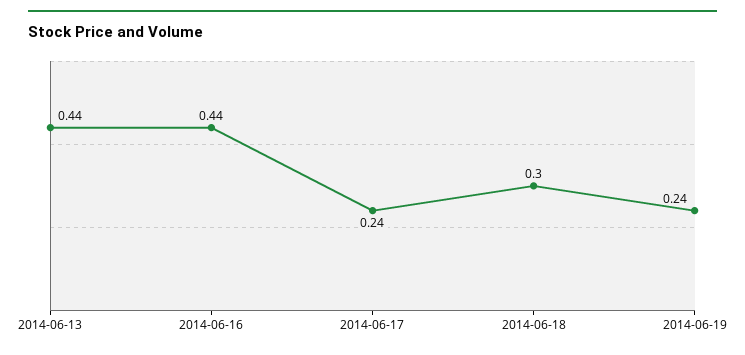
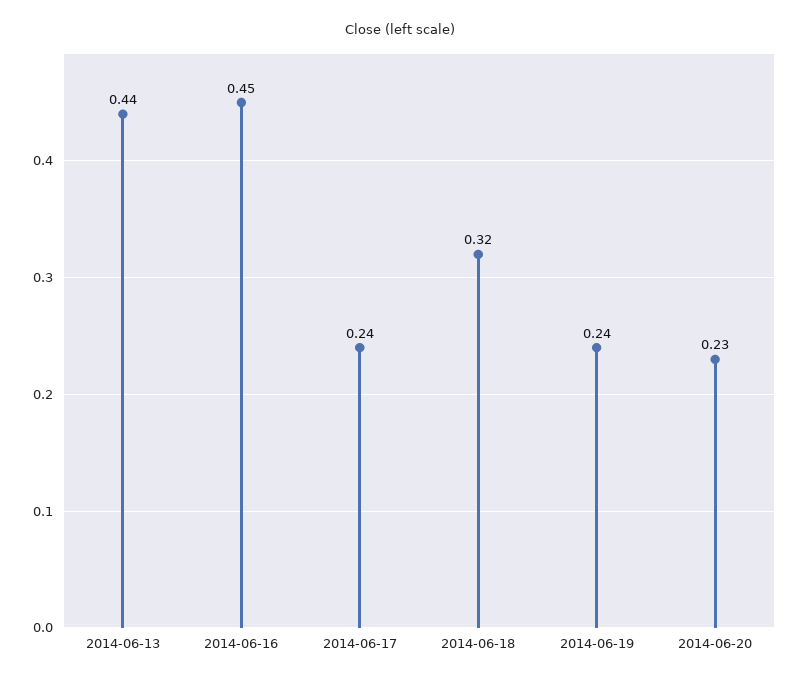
2014-06-16: 0.44 -> 0.45
2014-06-18: 0.3 -> 0.32
2014-06-20: none -> 0.23

